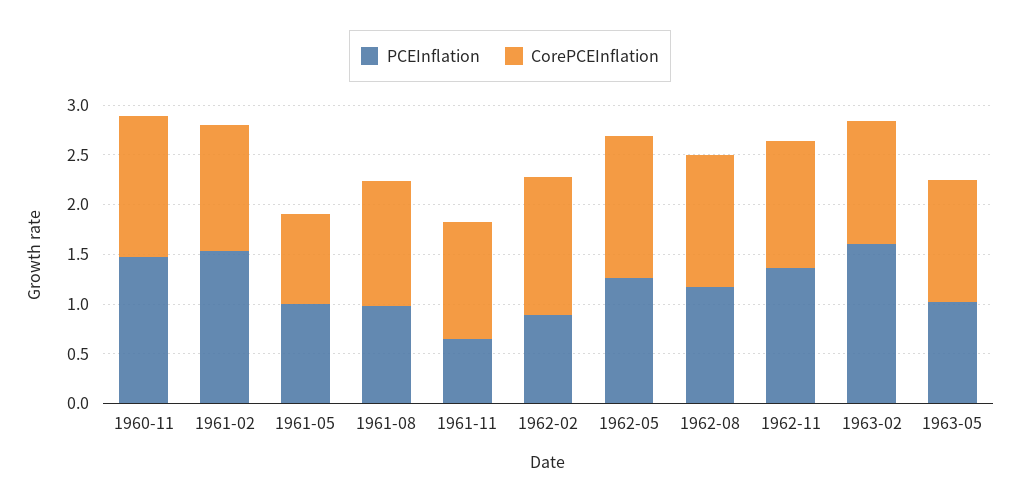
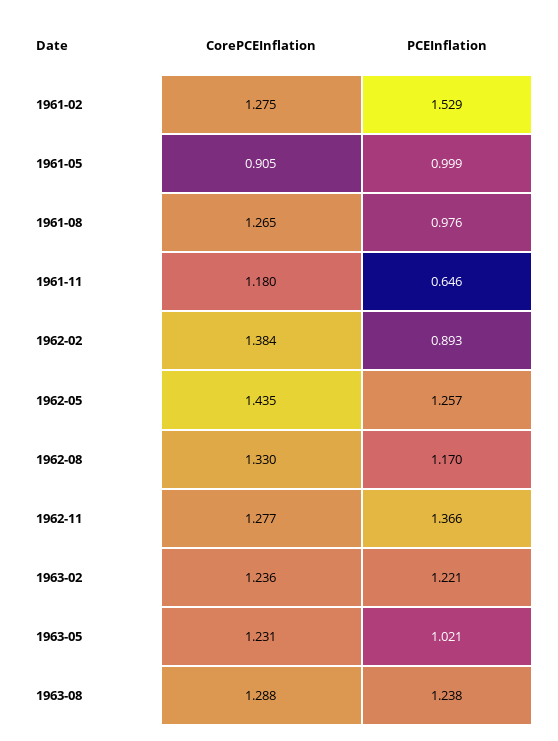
PCEInflation, 1960-11: 1.5 -> none
CorePCEInflation, 1960-11: 1.4 -> none
PCEInflation, 1963-02: 1.6 -> 1.221
CorePCEInflation, 1963-08: none -> 1.288
PCEInflation, 1963-08: none -> 1.238

